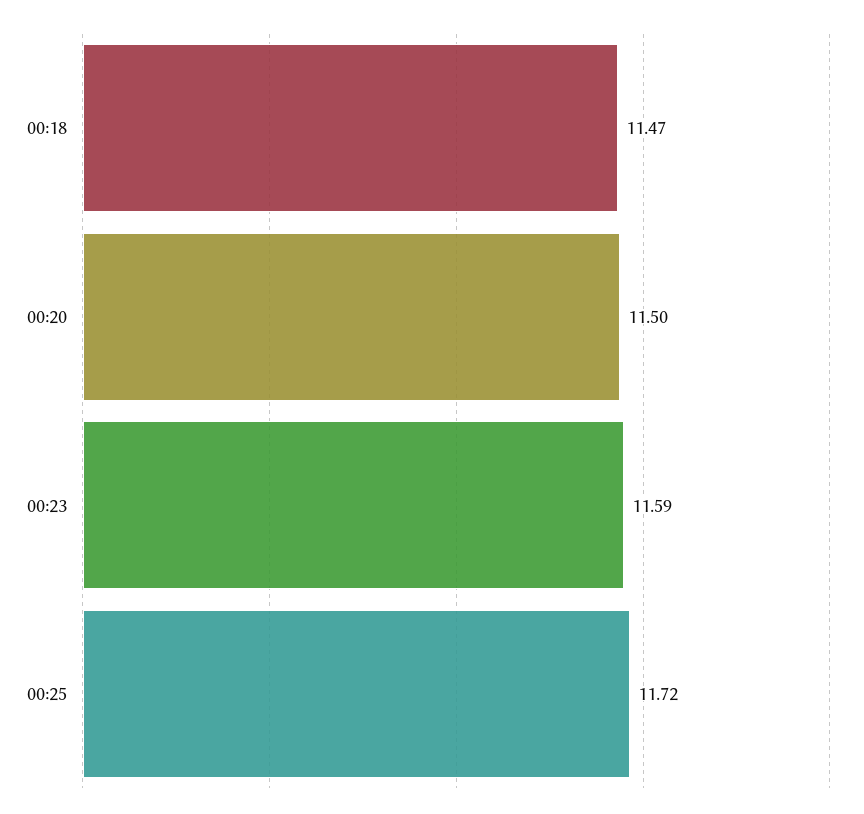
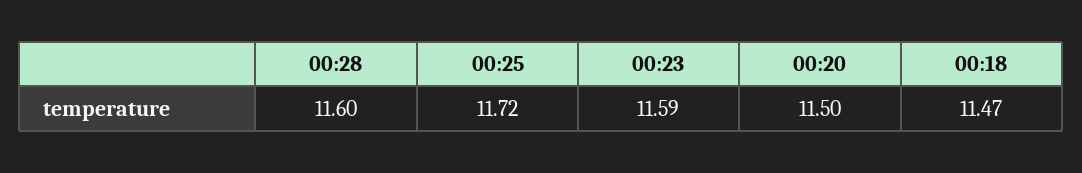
00:28: none -> 11.6

